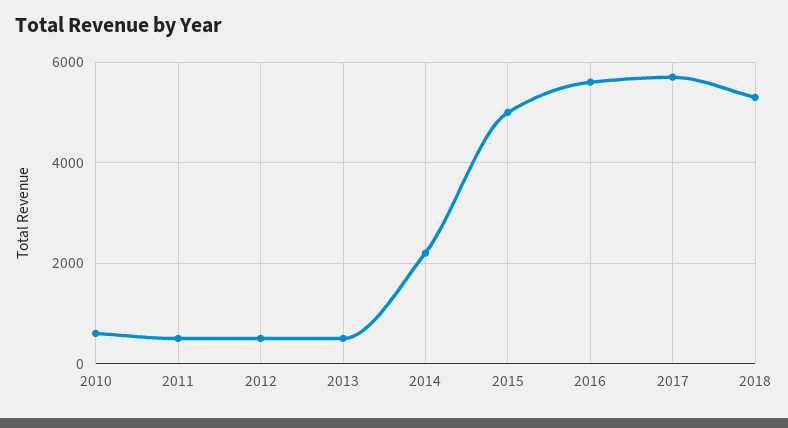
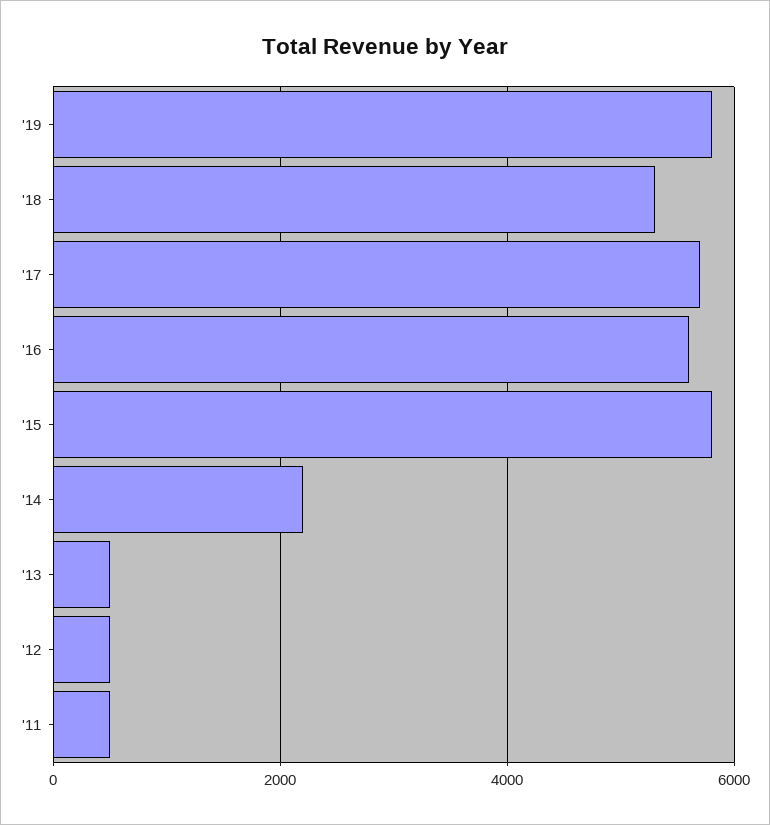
2010: 600 -> none
2015: 5000 -> 5800
'19: none -> 5800

